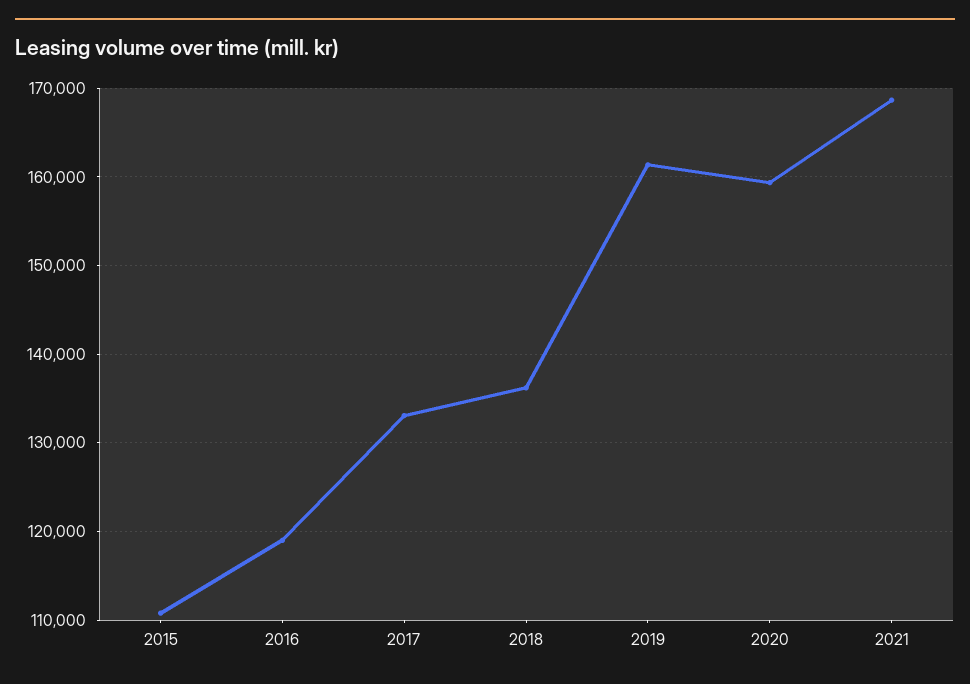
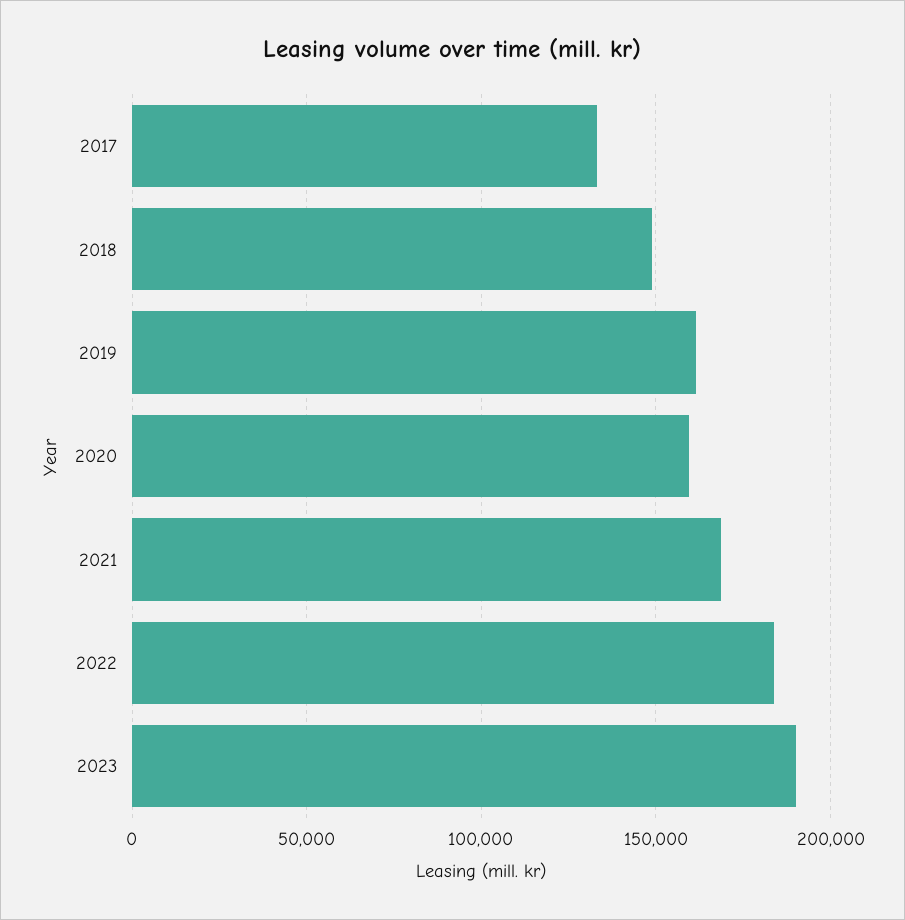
2015: 111000 -> none
2016: 119000 -> none
2018: 136000 -> 150000
2022: none -> 185000
2023: none -> 190000

